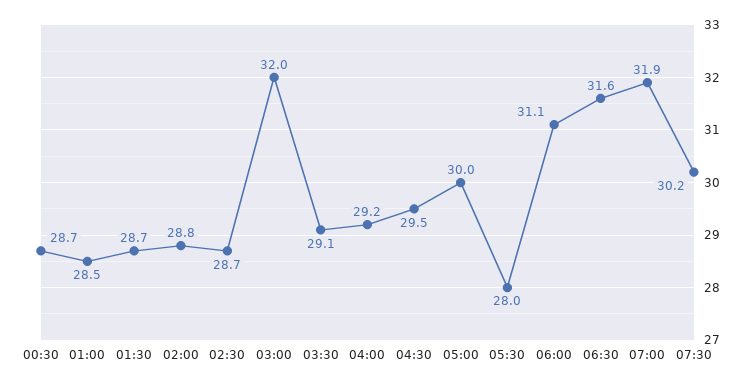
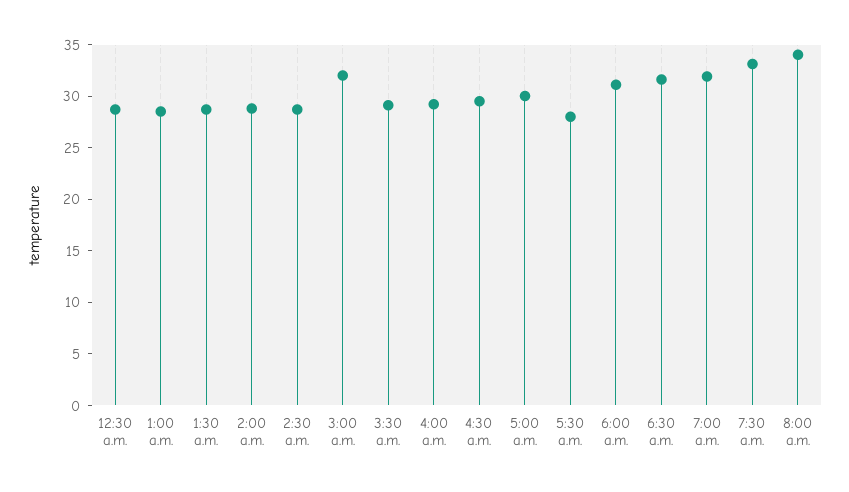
07:30: 30.2 -> 33
8:00 a.m.: none -> 34

